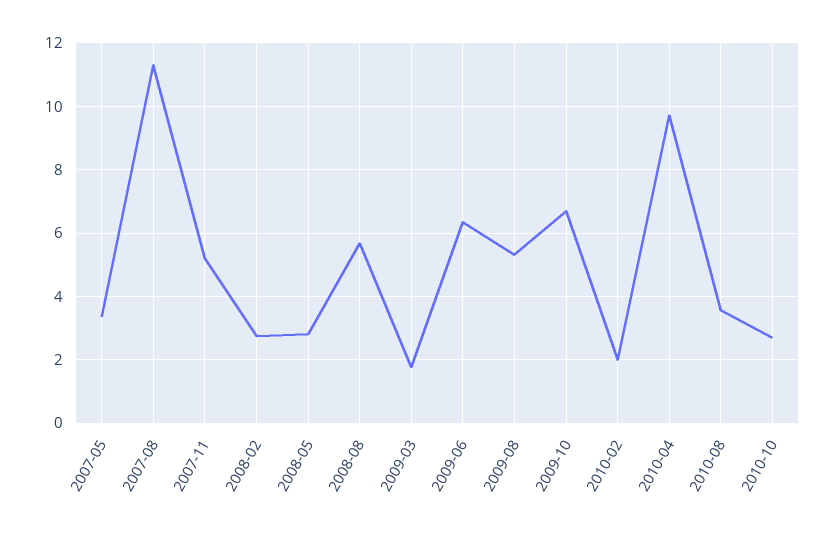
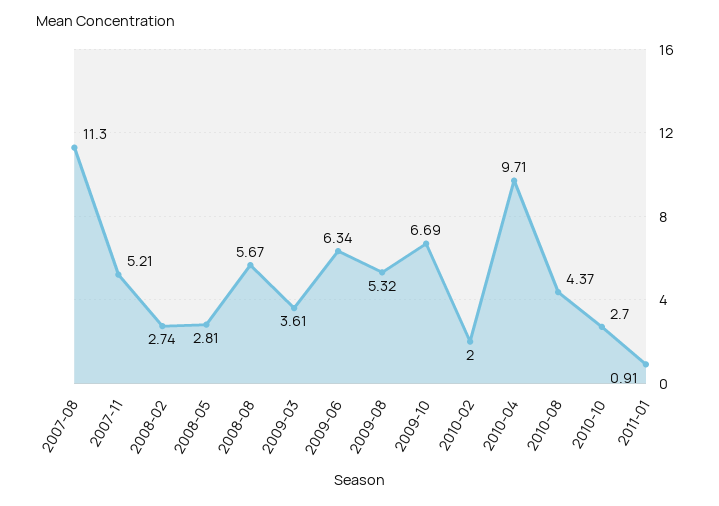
2007-05: 3.4 -> none
2009-03: 1.8 -> 3.61
2010-08: 3.6 -> 4.37
2011-01: none -> 0.91

